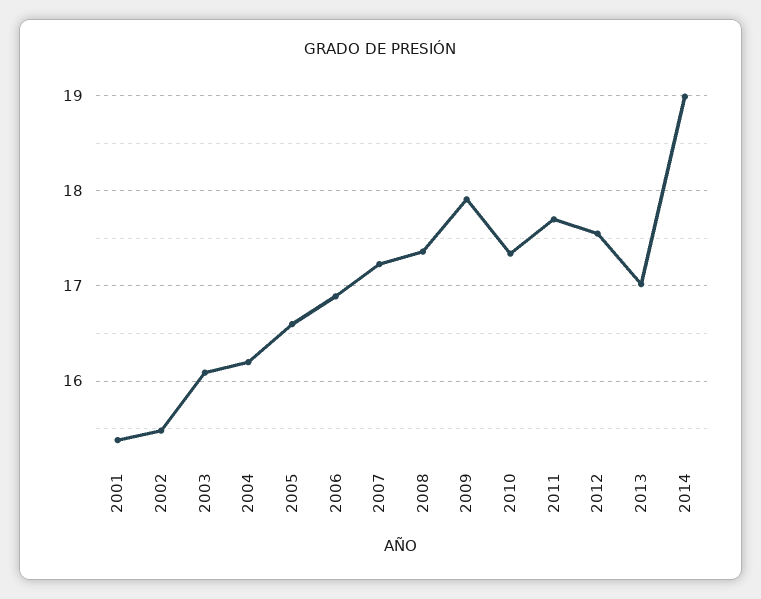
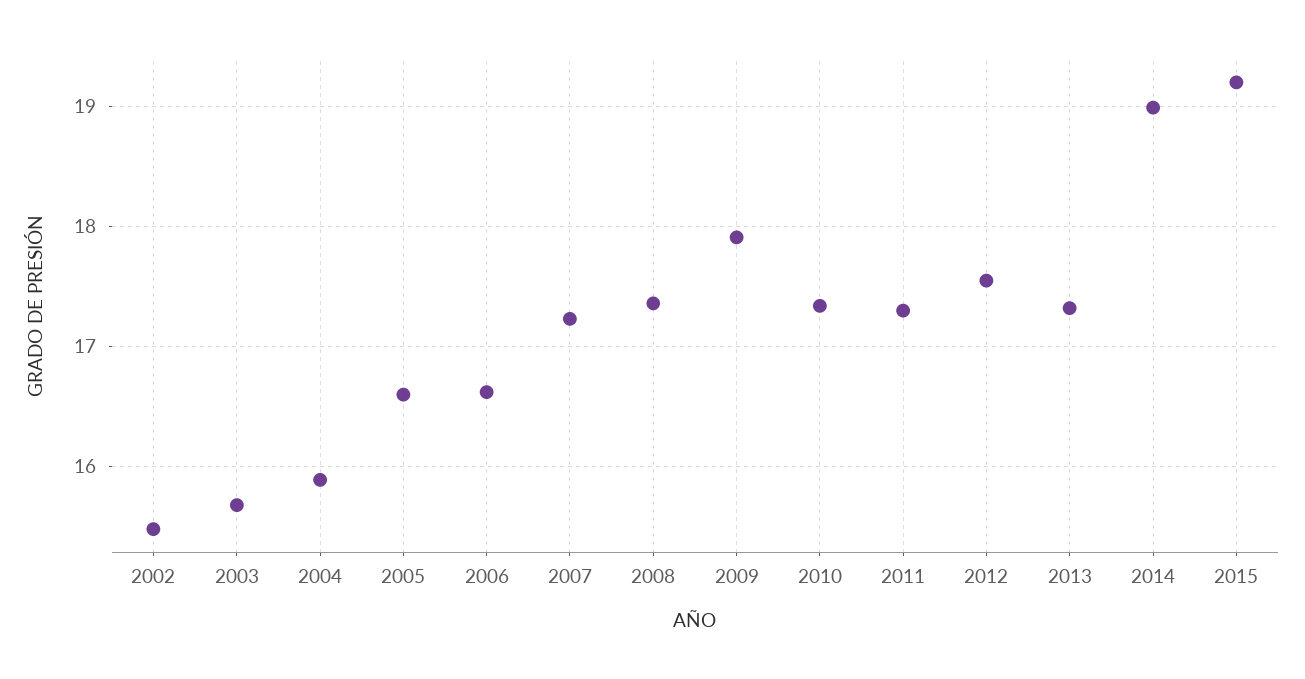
2001: 15.4 -> none
2003: 16.1 -> 15.7
2004: 16.2 -> 15.9
2006: 16.9 -> 16.6
2011: 17.7 -> 17.3
2013: 17 -> 17.3
2015: none -> 19.2

